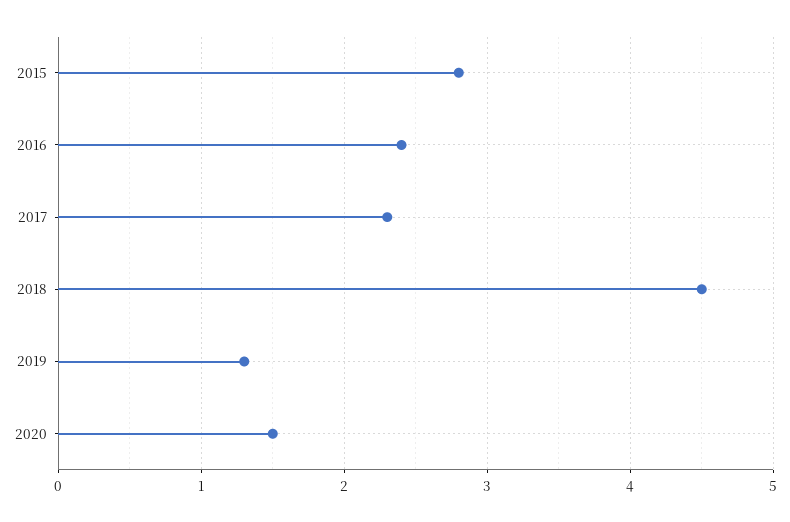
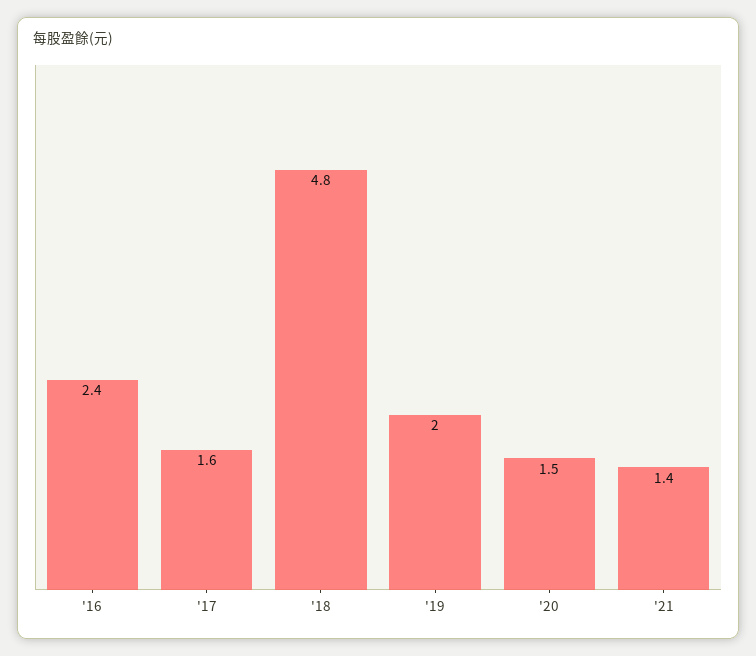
2015: 2.8 -> none
2017: 2.3 -> 1.6
2018: 4.5 -> 4.8
2019: 1.3 -> 2
'21: none -> 1.4

